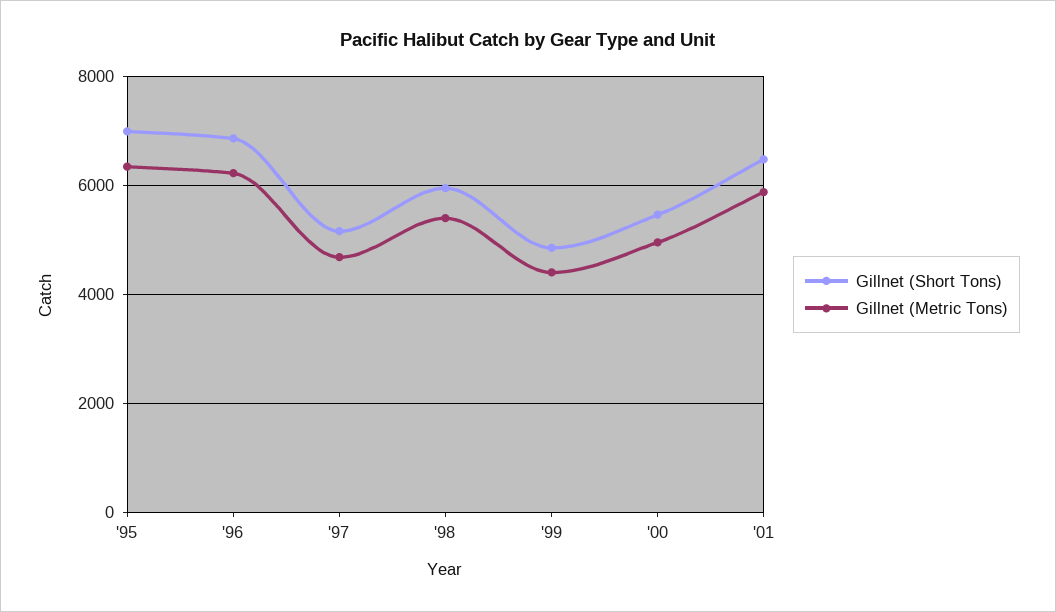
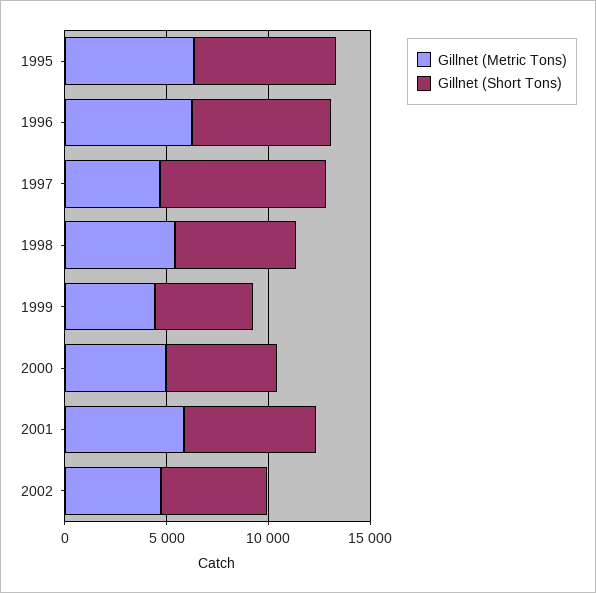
Gillnet (Short Tons), '97: 5200 -> 8000
Gillnet (Metric Tons), 2002: none -> 5000
Gillnet (Short Tons), 2002: none -> 5000

